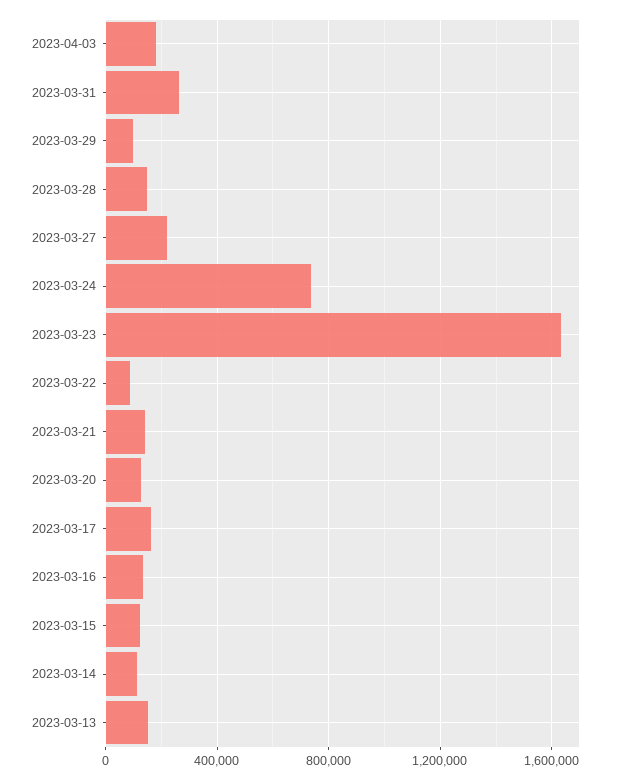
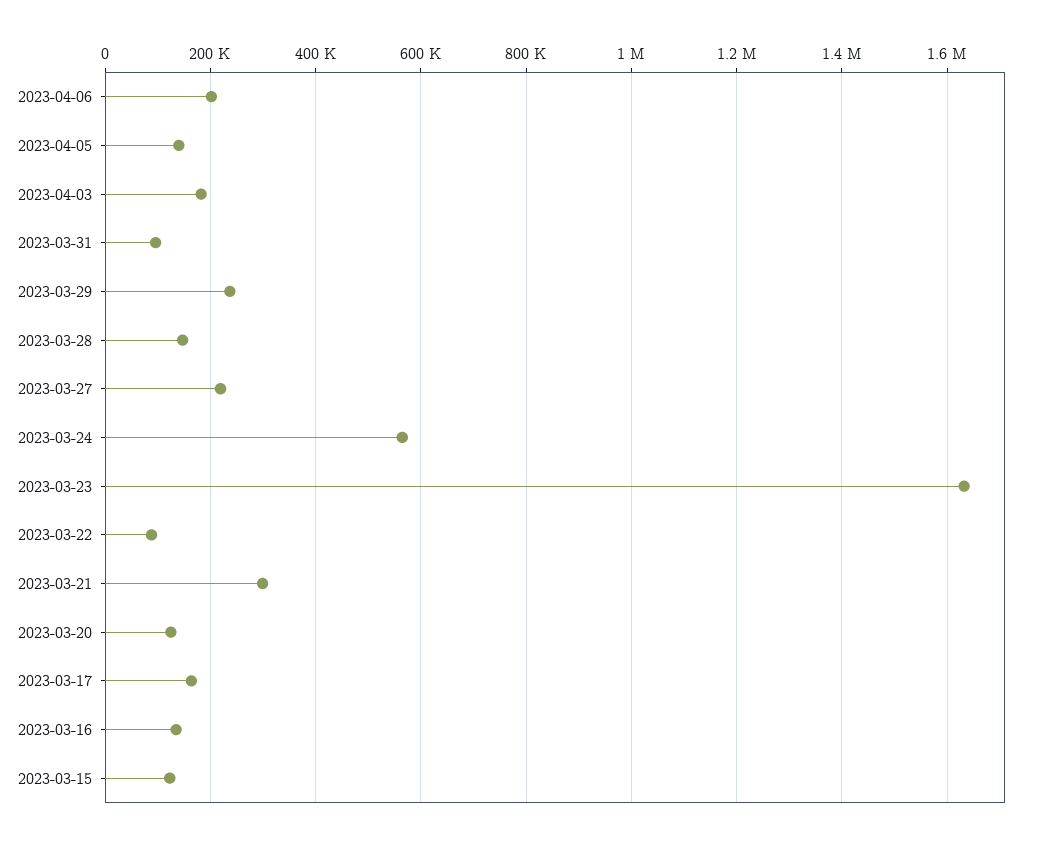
2023-03-31: 250000 -> 100000
2023-03-29: 100000 -> 240000
2023-03-24: 750000 -> 560000
2023-03-21: 150000 -> 300000
2023-03-14: 100000 -> none
2023-03-13: 150000 -> none
2023-04-06: none -> 200000
2023-04-05: none -> 140000

